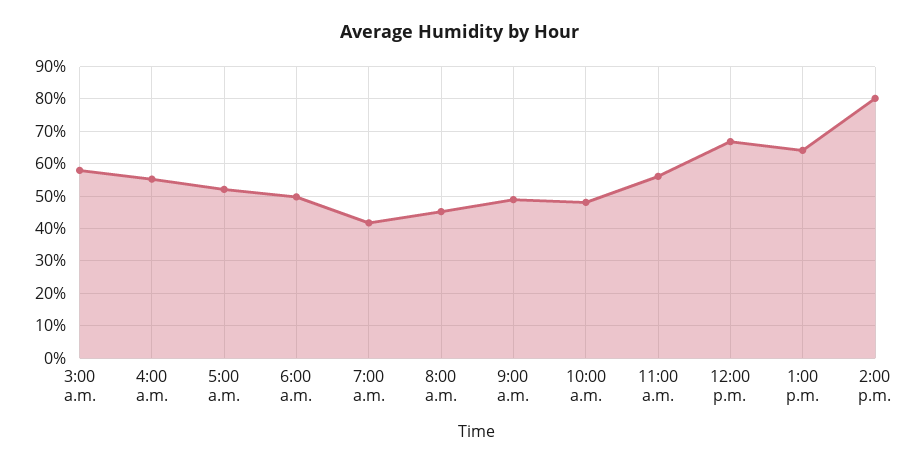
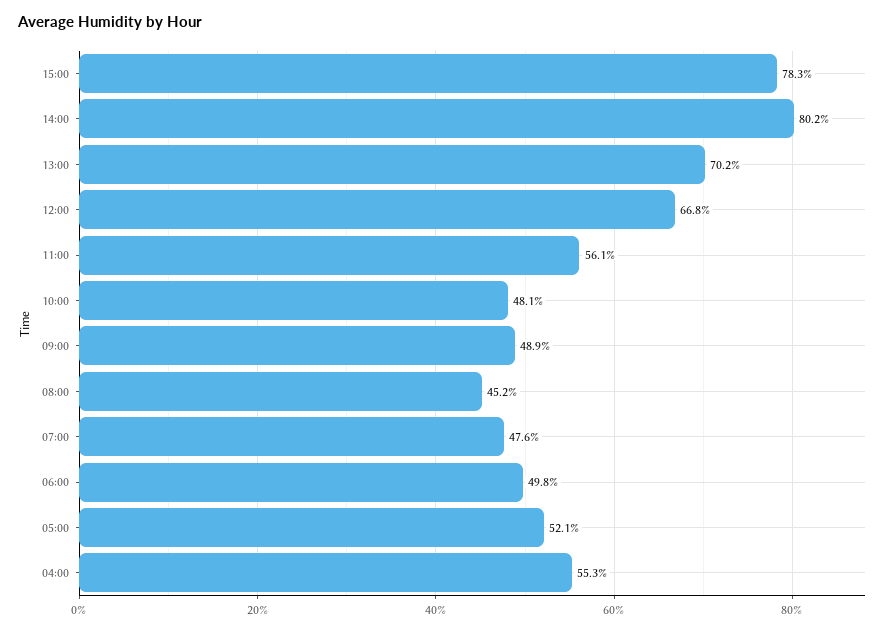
3:00 a.m.: 58 -> none
7:00 a.m.: 42 -> 47.6
1:00 p.m.: 64 -> 70.2
15:00: none -> 78.3

